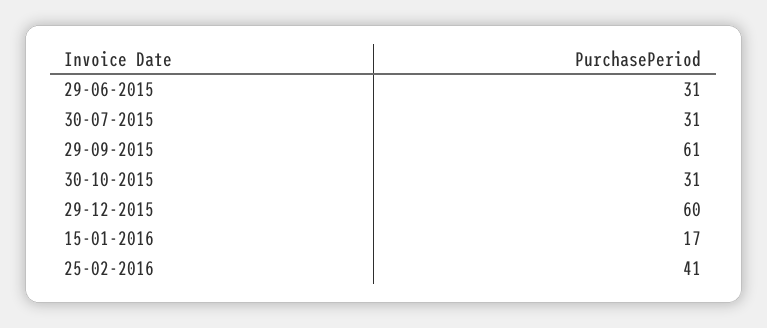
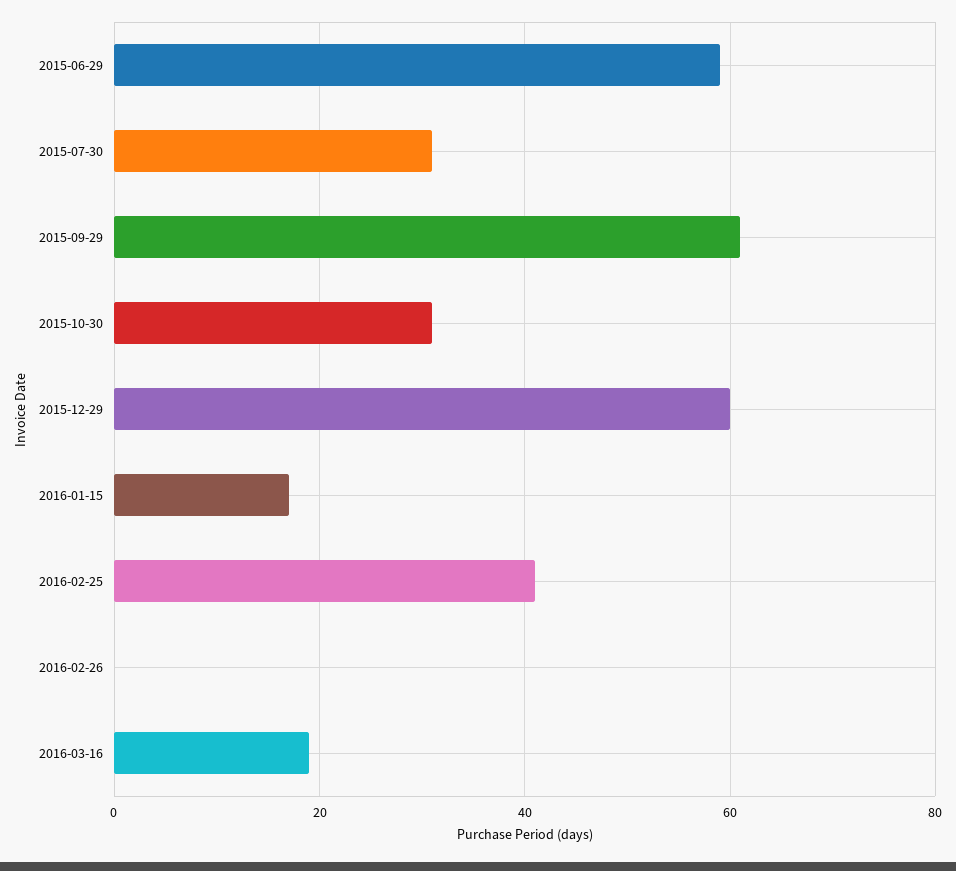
29-06-2015: 31 -> 60
2016-02-26: none -> 0
2016-03-16: none -> 20

